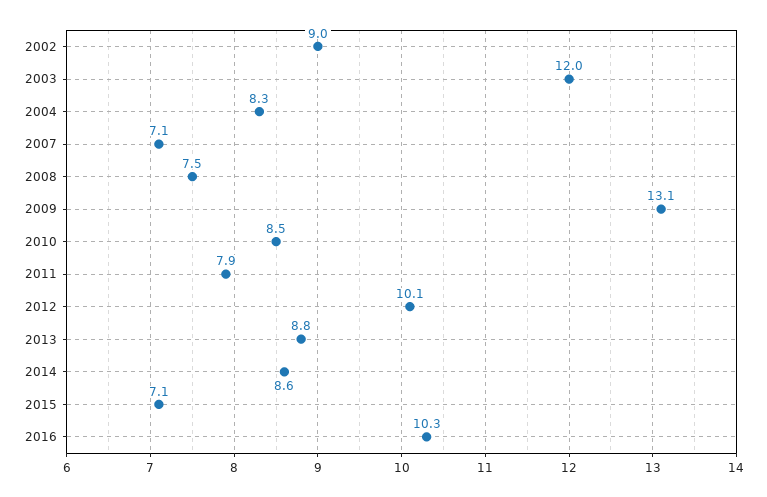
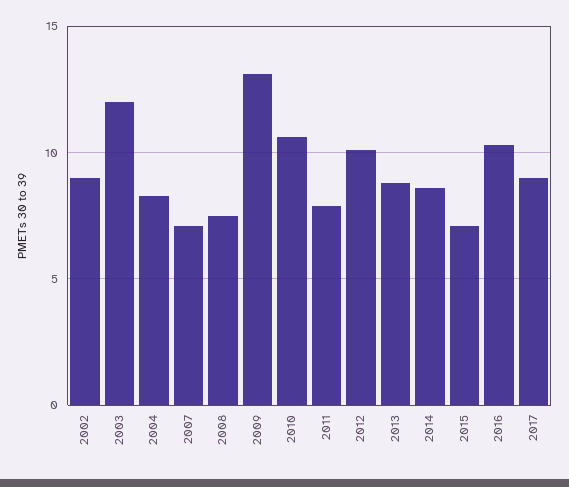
2010: 8.5 -> 10.5
2017: none -> 9

